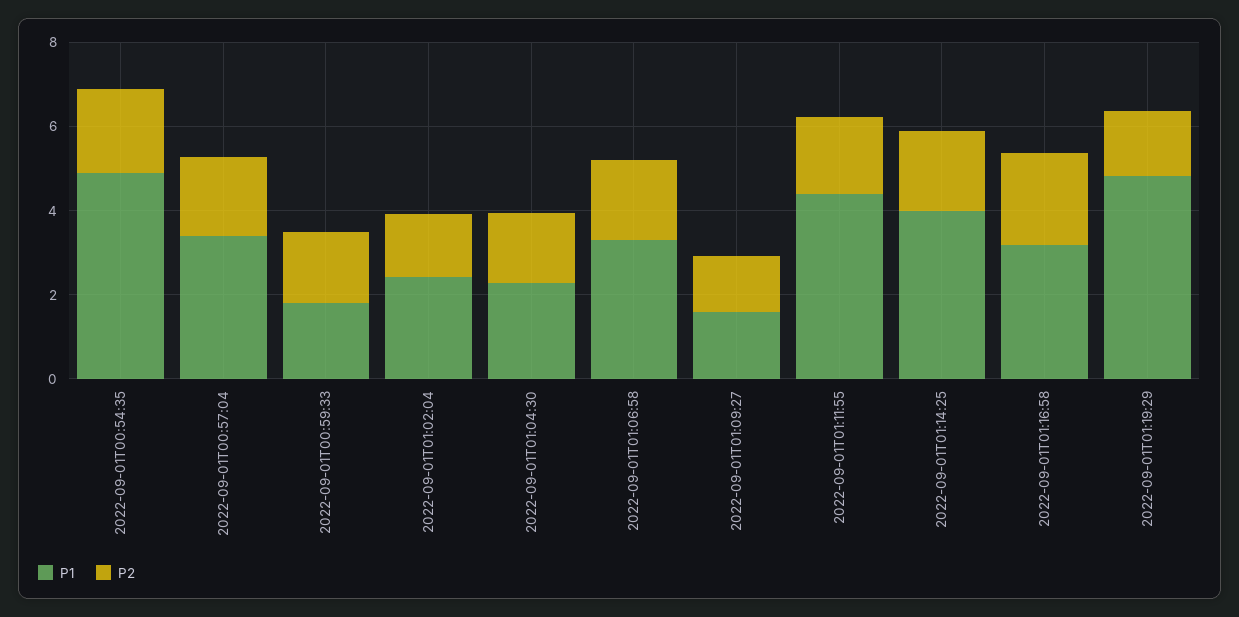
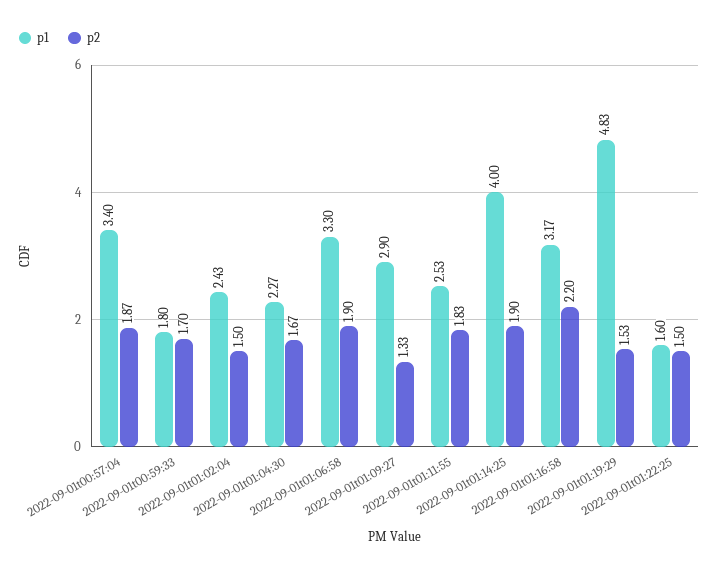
P1, 2022-09-01T00:54:35: 5 -> none
P2, 2022-09-01T00:54:35: 2 -> none
P1, 2022-09-01T01:09:27: 1.5 -> 2.9
P1, 2022-09-01T01:11:55: 4.5 -> 2.53
P1, 2022-09-01t01:22:25: none -> 1.6
P2, 2022-09-01t01:22:25: none -> 1.5

